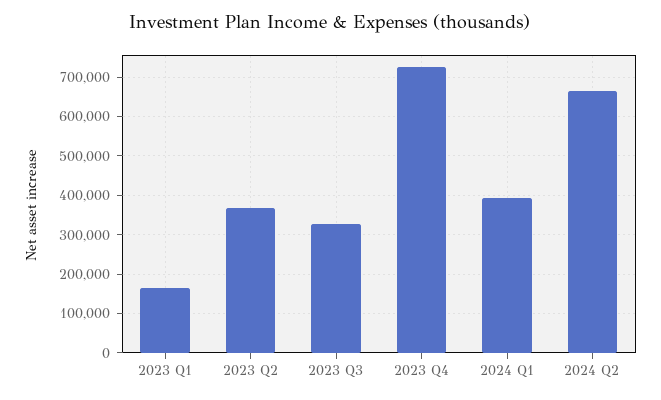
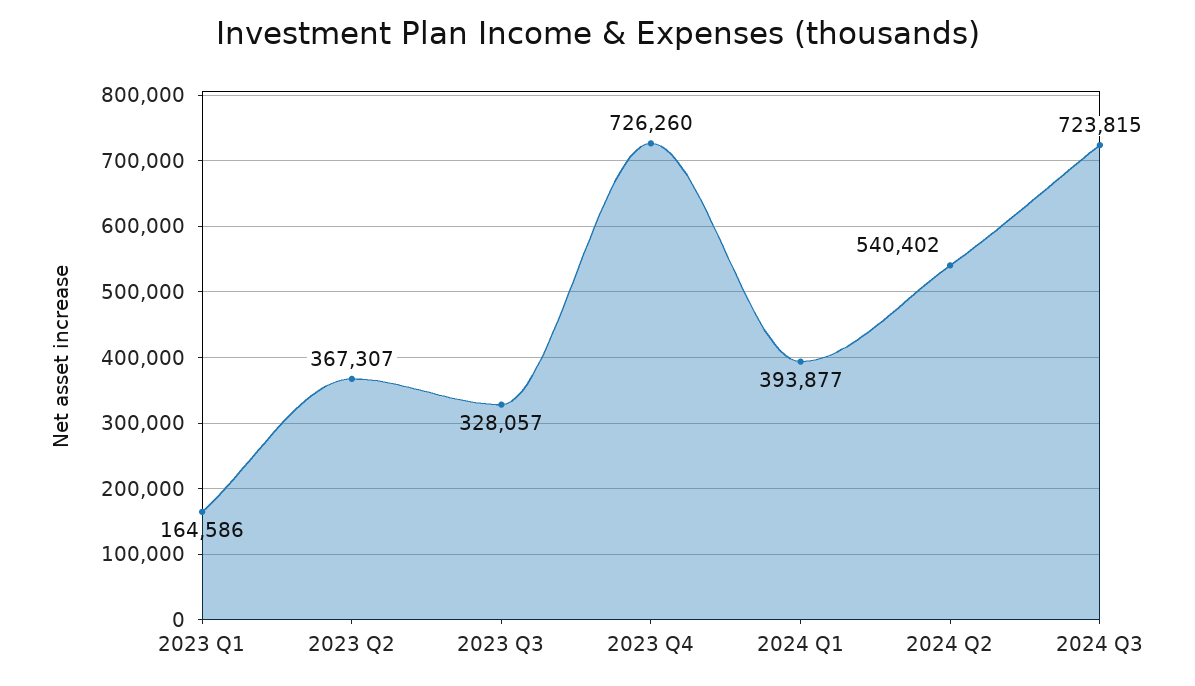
2024 Q2: 660000 -> 540402
2024 Q3: none -> 723815

